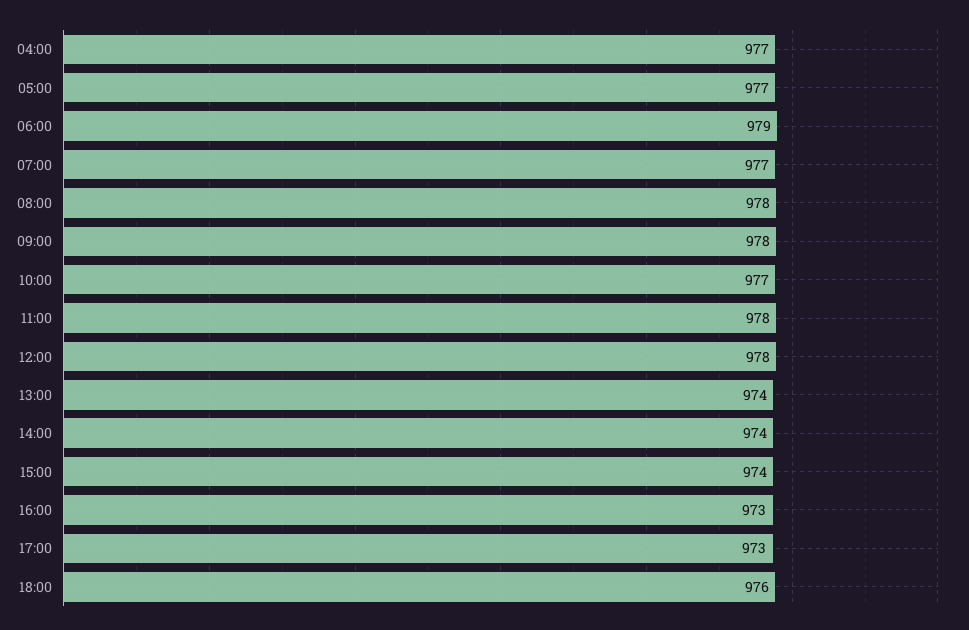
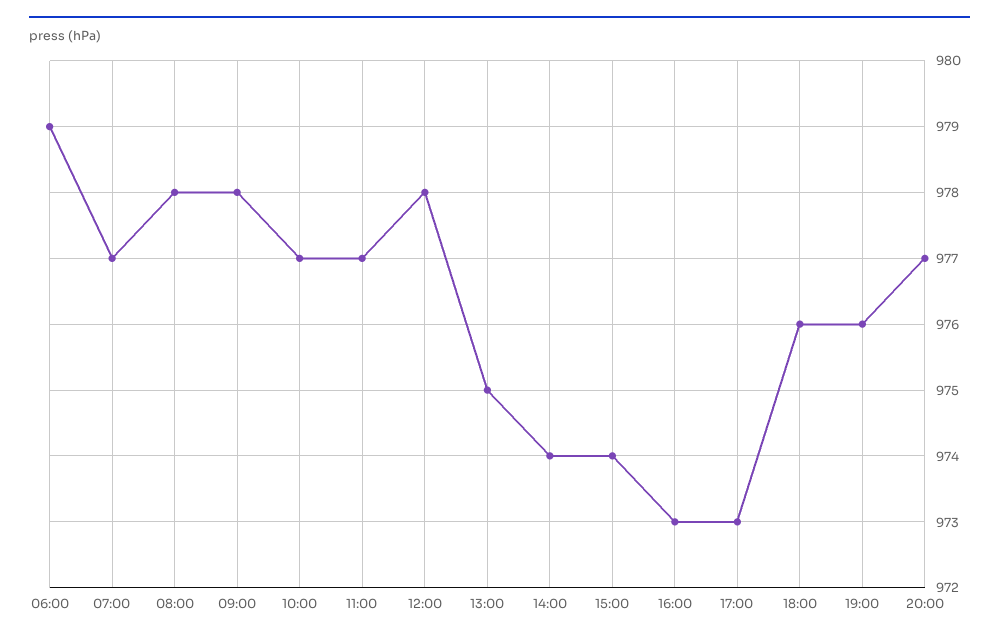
04:00: 977 -> none
05:00: 977 -> none
11:00: 978 -> 977
13:00: 974 -> 975
19:00: none -> 976
20:00: none -> 977

